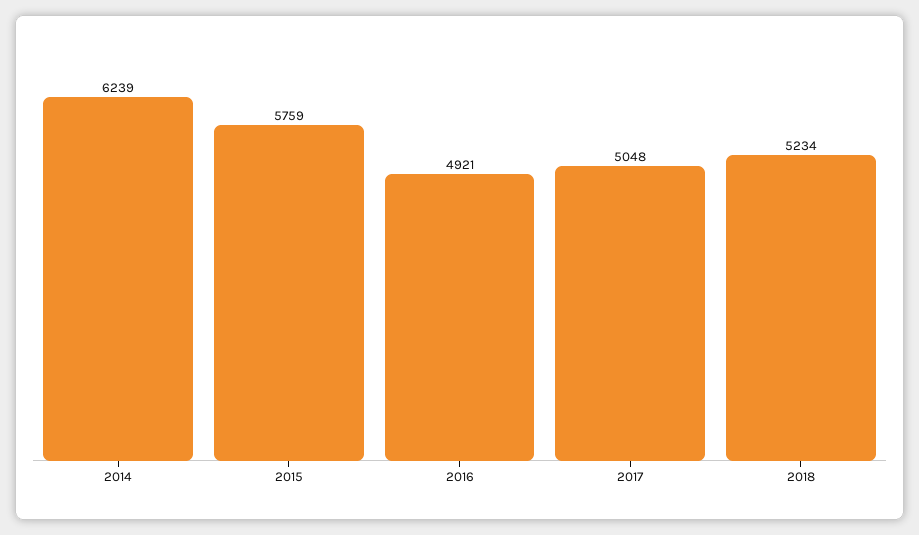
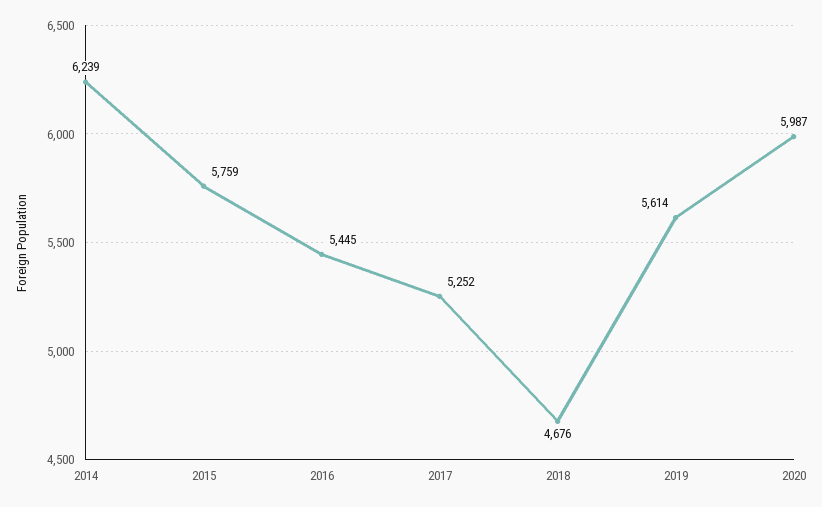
2016: 4921 -> 5445
2017: 5048 -> 5252
2018: 5234 -> 4676
2019: none -> 5614
2020: none -> 5987

